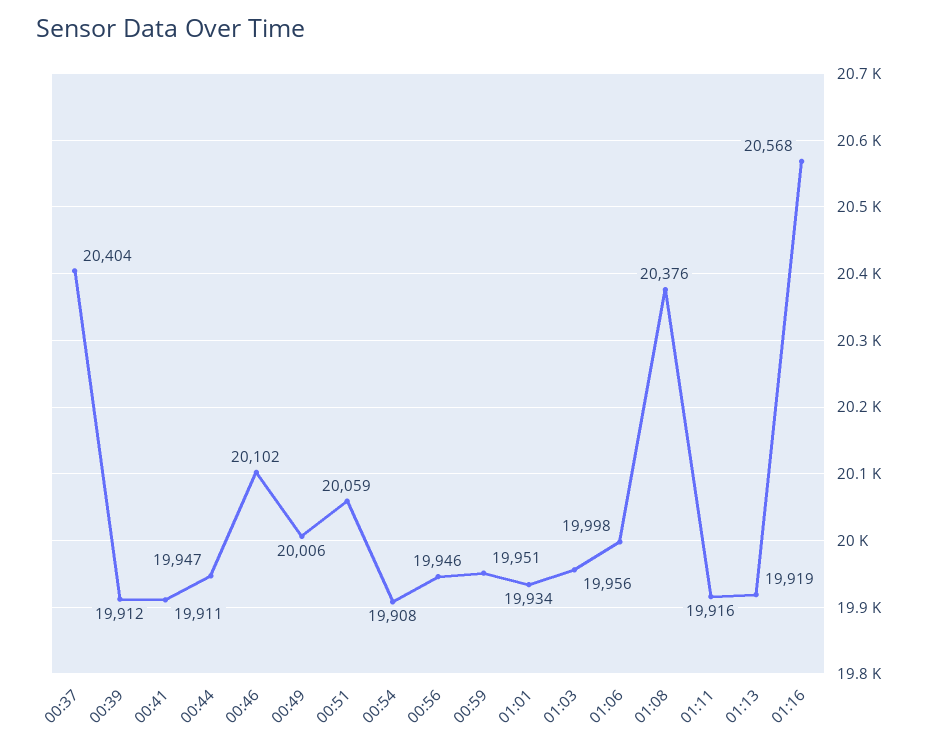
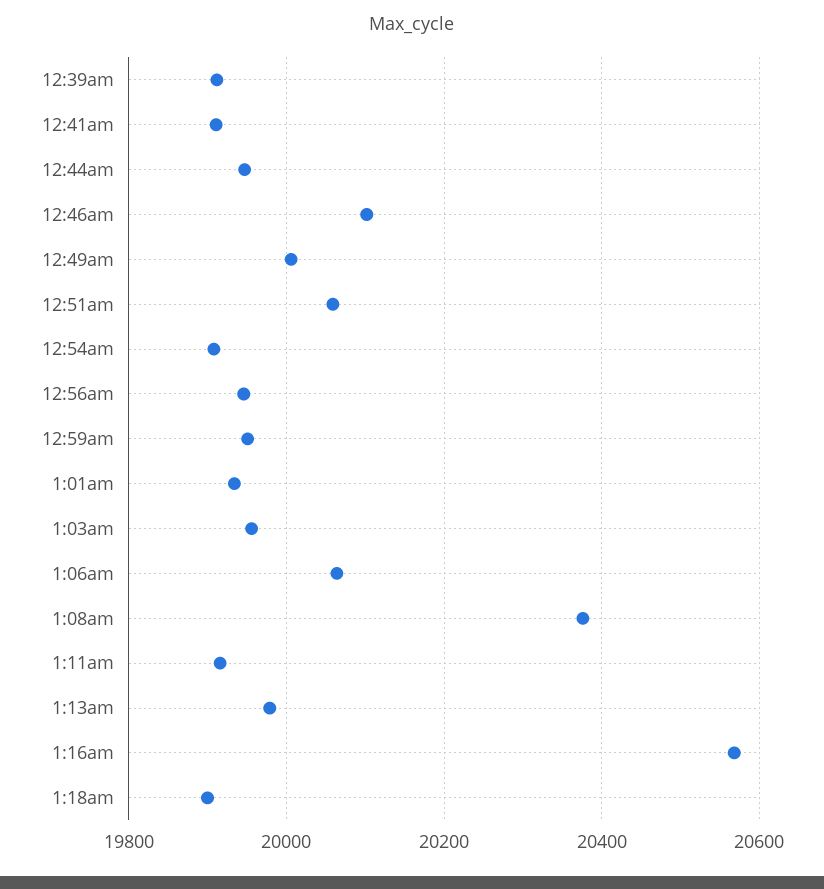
00:37: 20404 -> none
01:06: 19998 -> 20060
01:13: 19919 -> 19980
1:18am: none -> 19900

